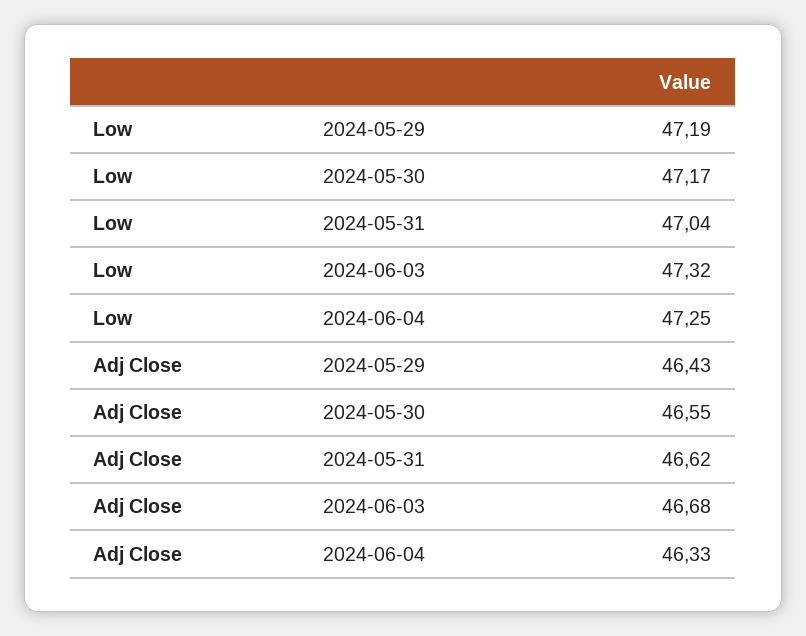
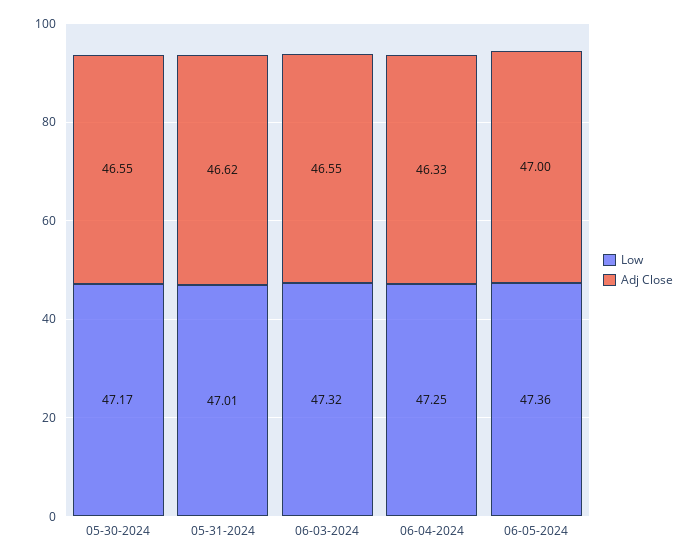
Low, 2024-05-29: 47.19 -> none
Low, 2024-05-31: 47.04 -> 47.01
Adj Close, 2024-05-29: 46.43 -> none
Adj Close, 2024-06-03: 46.68 -> 46.55
Low, 06-05-2024: none -> 47.36
Adj Close, 06-05-2024: none -> 47

